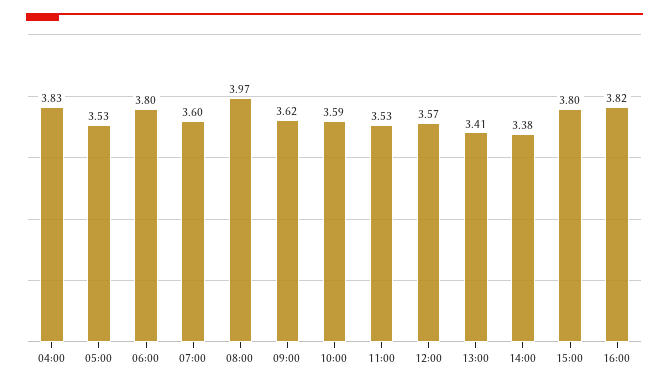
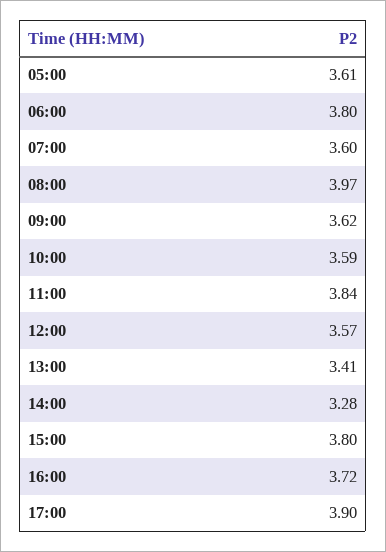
04:00: 3.83 -> none
05:00: 3.53 -> 3.61
11:00: 3.53 -> 3.84
14:00: 3.38 -> 3.28
16:00: 3.82 -> 3.72
17:00: none -> 3.9

